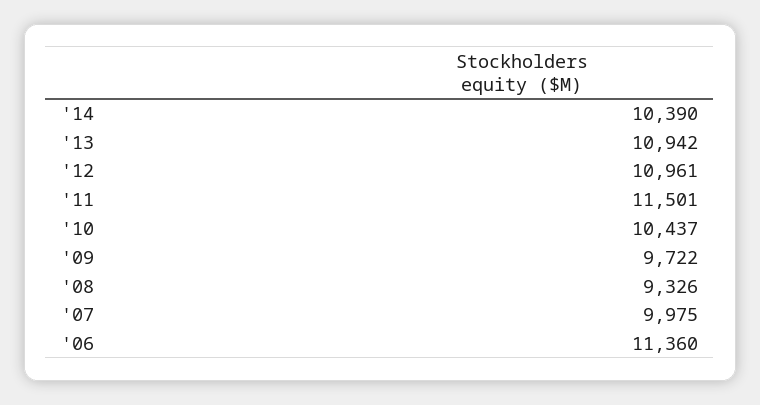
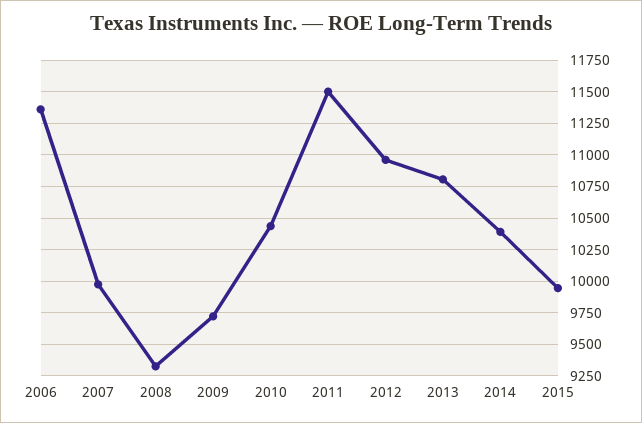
'13: 10942 -> 10800
2015: none -> 9950

